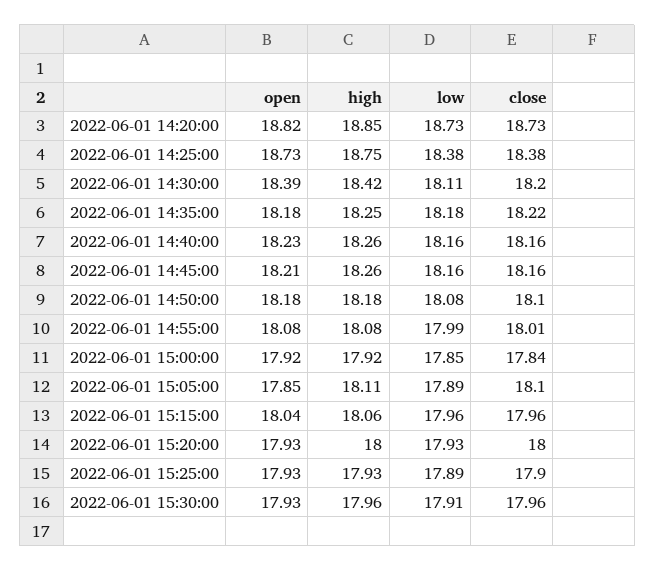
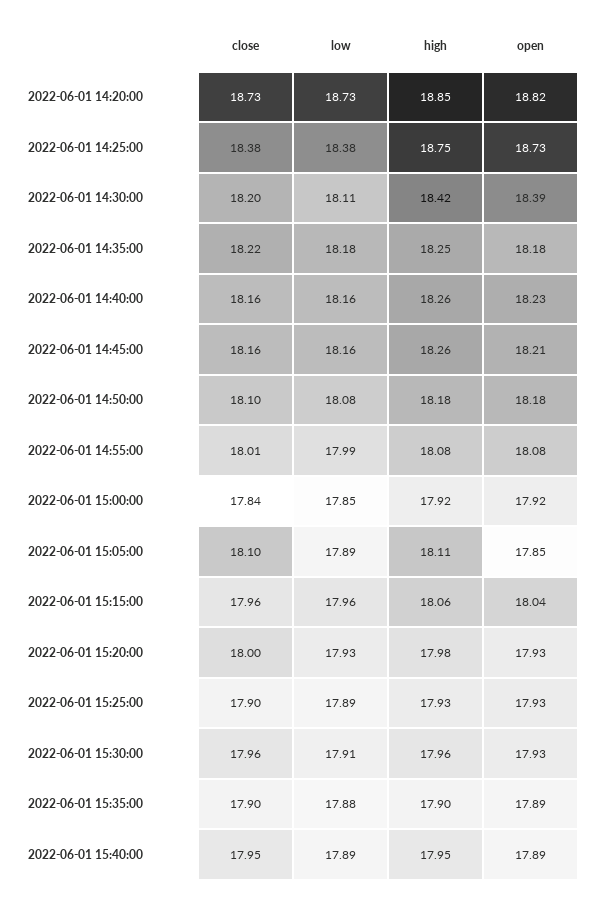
high, 2022-06-01 15:20:00: 18 -> 17.98
close, 2022-06-01 15:35:00: none -> 17.9
low, 2022-06-01 15:35:00: none -> 17.88
high, 2022-06-01 15:35:00: none -> 17.9
open, 2022-06-01 15:35:00: none -> 17.89
close, 2022-06-01 15:40:00: none -> 17.95
low, 2022-06-01 15:40:00: none -> 17.89
high, 2022-06-01 15:40:00: none -> 17.95
open, 2022-06-01 15:40:00: none -> 17.89

